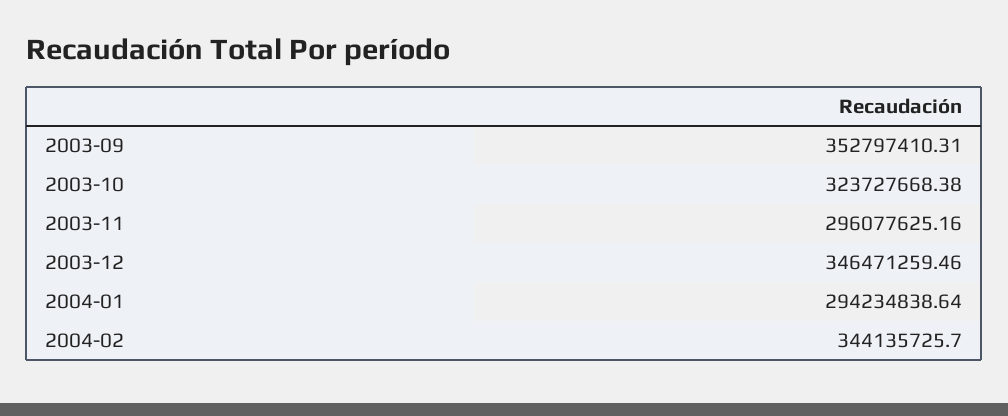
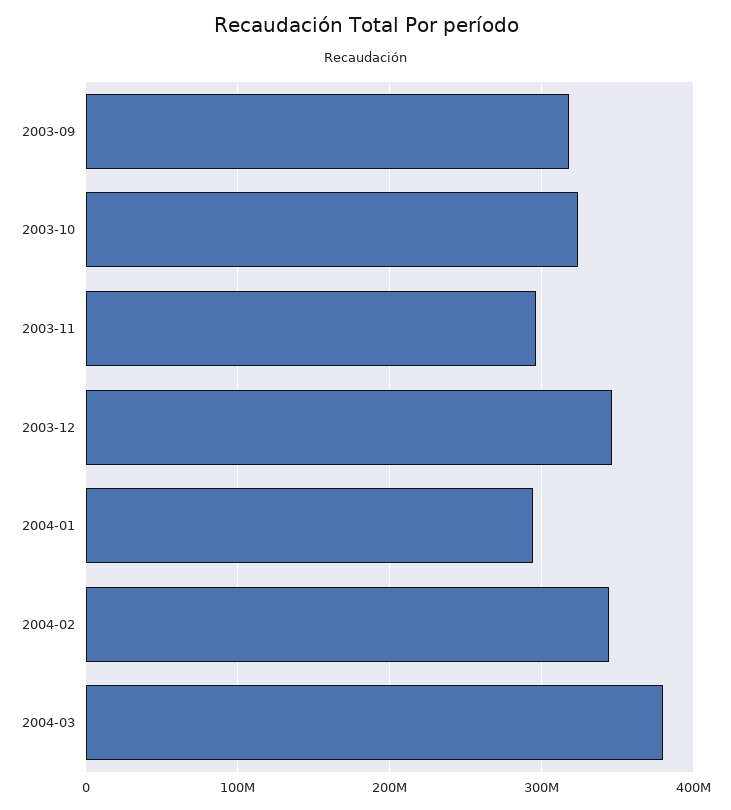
2003-09: 352797410.31 -> 320000000
2004-03: none -> 380000000

